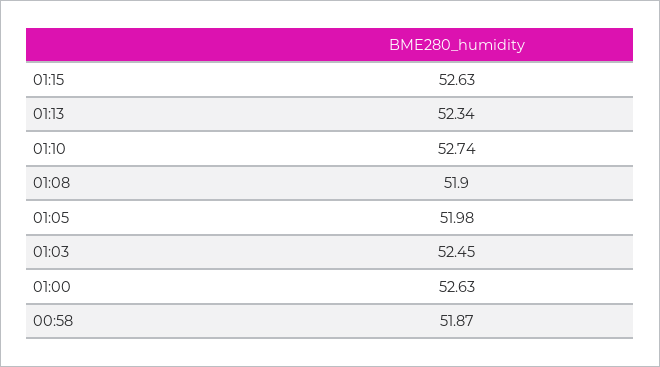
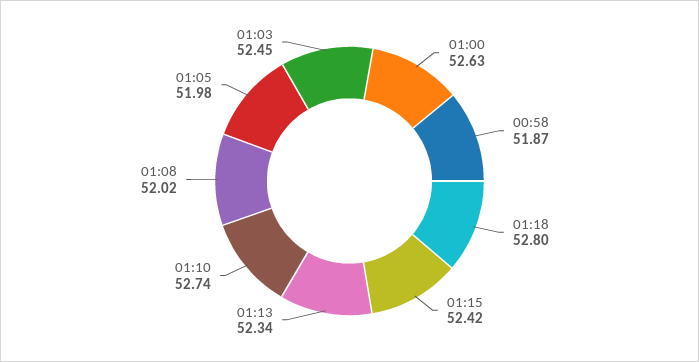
01:15: 52.63 -> 52.42
01:08: 51.9 -> 52.02
01:18: none -> 52.8

